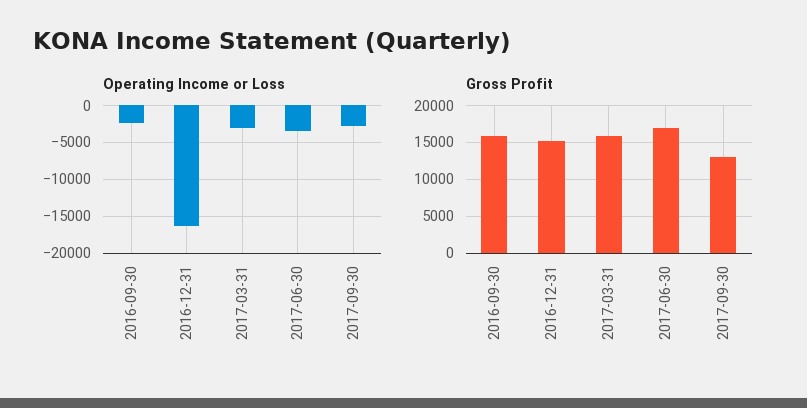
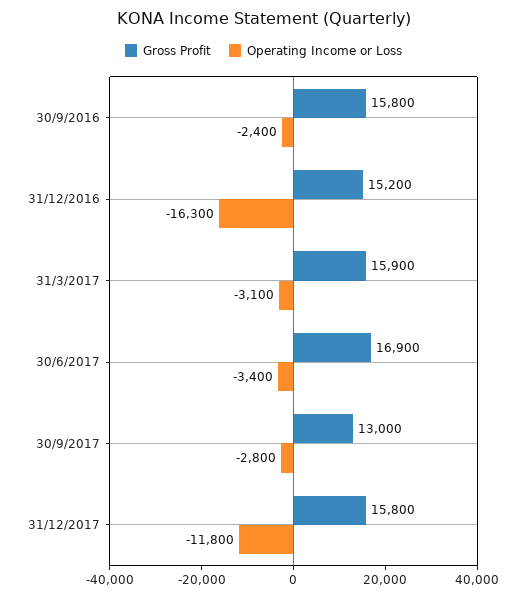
Gross Profit, 31/12/2017: none -> 15800
Operating Income or Loss, 31/12/2017: none -> -11800

